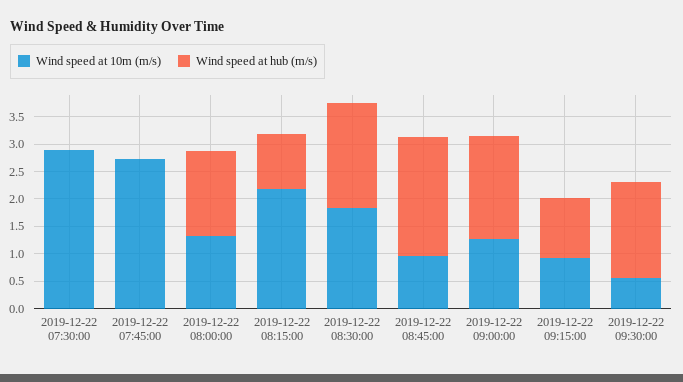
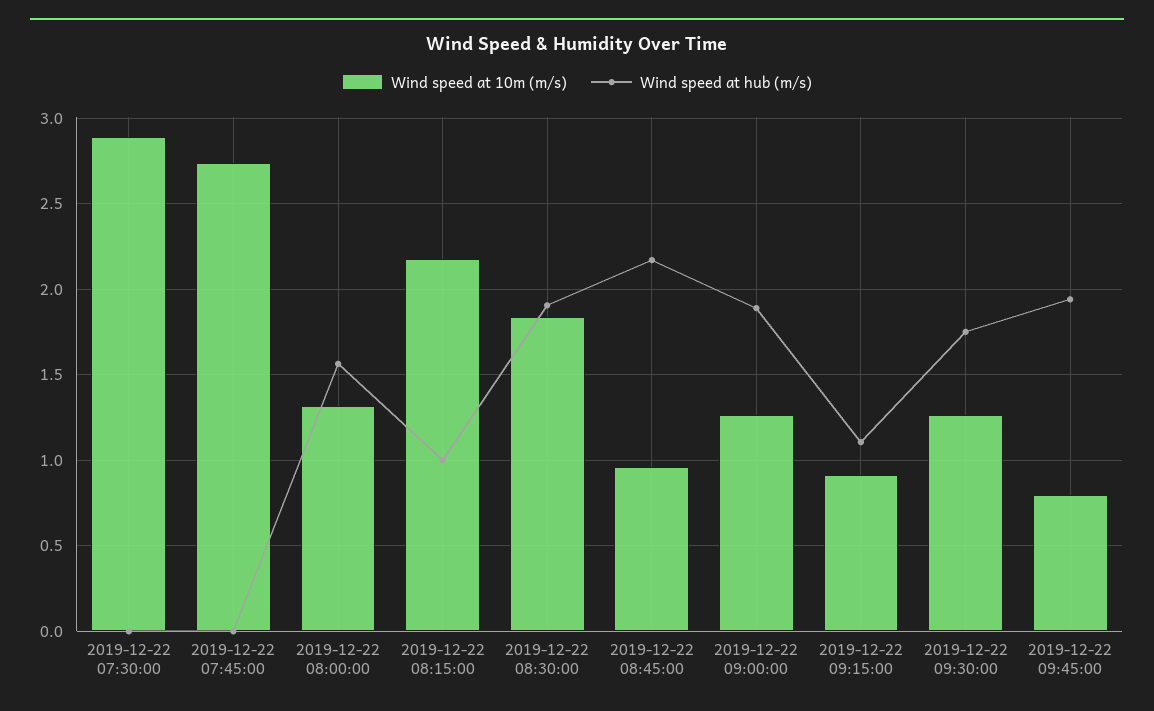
Wind speed at 10m (m/s), 2019-12-22 09:30:00: 0.5 -> 1.25
Wind speed at 10m (m/s), 2019-12-22 09:45:00: none -> 0.8
Wind speed at hub (m/s), 2019-12-22 09:45:00: none -> 1.95

